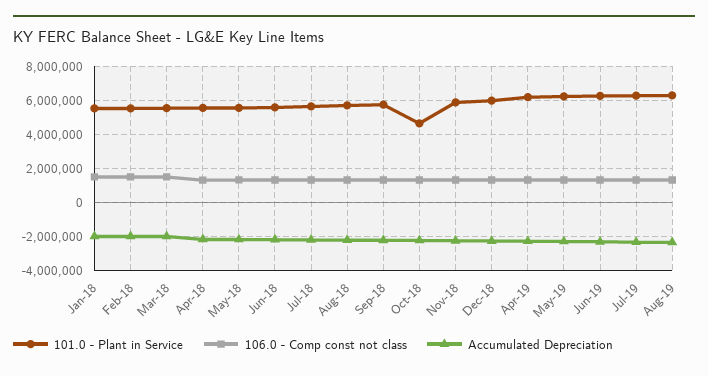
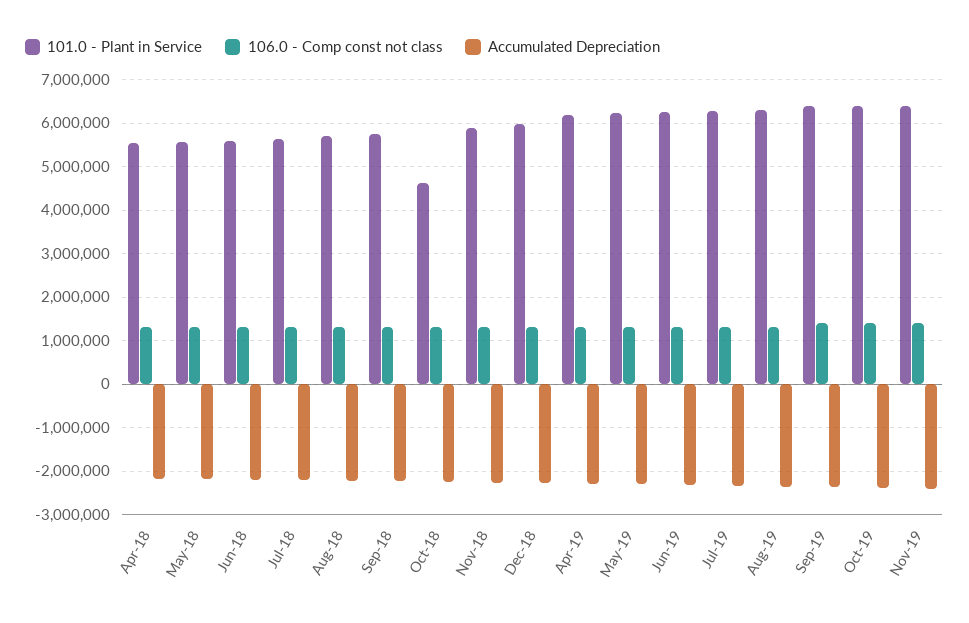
101.0 - Plant in Service, Jan-18: 5500000 -> none
106.0 - Comp const not class, Jan-18: 1500000 -> none
Accumulated Depreciation, Jan-18: -2000000 -> none
101.0 - Plant in Service, Feb-18: 5500000 -> none
106.0 - Comp const not class, Feb-18: 1500000 -> none
Accumulated Depreciation, Feb-18: -2000000 -> none
101.0 - Plant in Service, Mar-18: 5500000 -> none
106.0 - Comp const not class, Mar-18: 1500000 -> none
Accumulated Depreciation, Mar-18: -2000000 -> none
101.0 - Plant in Service, Sep-19: none -> 6400000
106.0 - Comp const not class, Sep-19: none -> 1400000
Accumulated Depreciation, Sep-19: none -> -2400000
101.0 - Plant in Service, Oct-19: none -> 6400000
106.0 - Comp const not class, Oct-19: none -> 1400000
Accumulated Depreciation, Oct-19: none -> -2400000
101.0 - Plant in Service, Nov-19: none -> 6400000
106.0 - Comp const not class, Nov-19: none -> 1400000
Accumulated Depreciation, Nov-19: none -> -2400000

